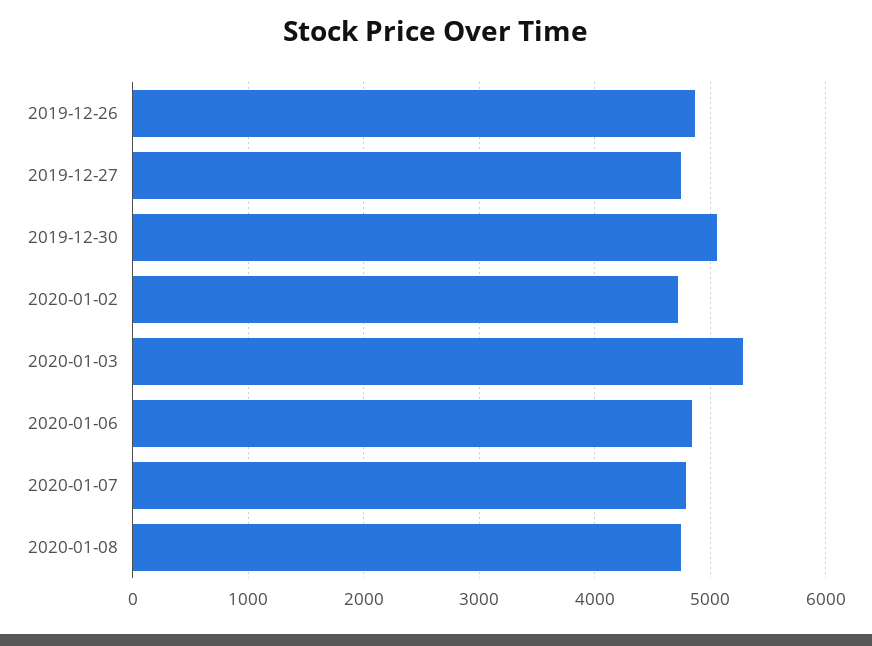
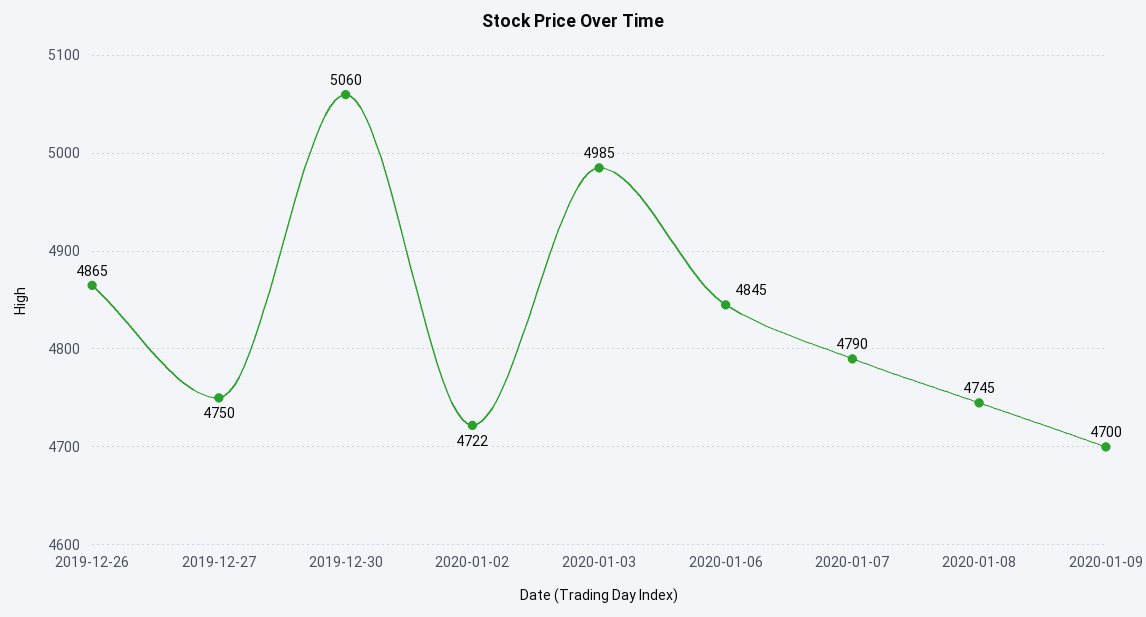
2020-01-03: 5300 -> 4985
2020-01-09: none -> 4700

